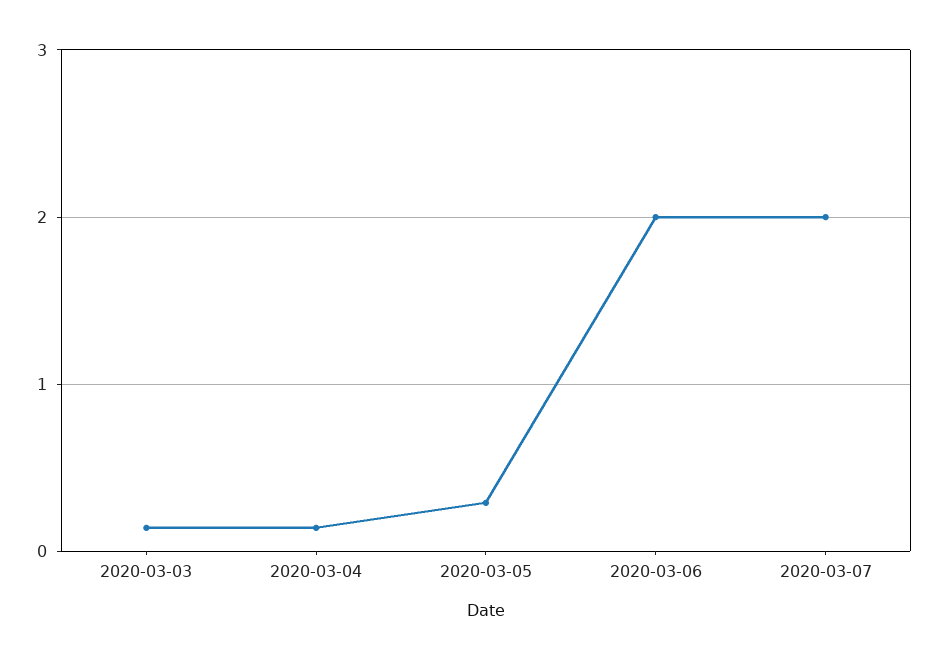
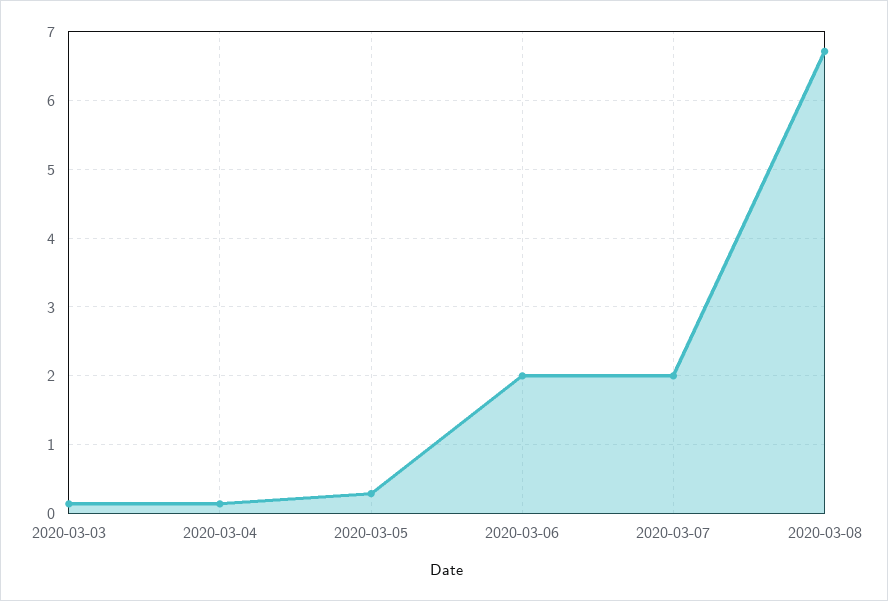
2020-03-08: none -> 6.7

